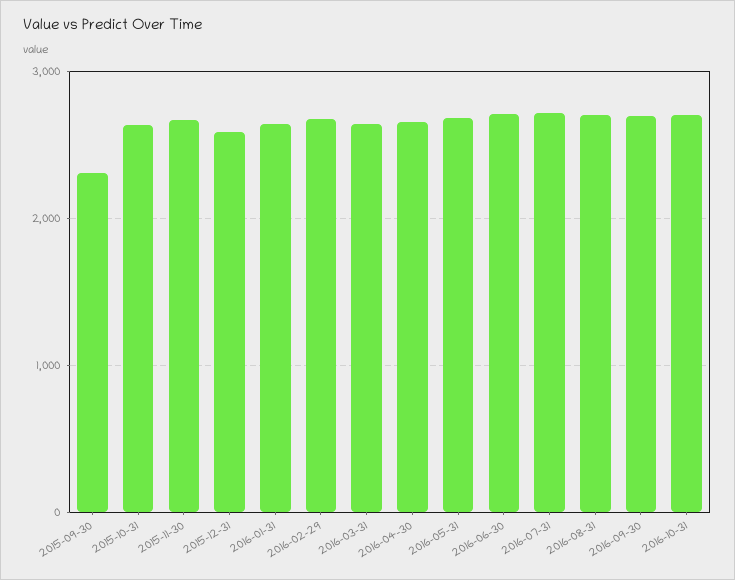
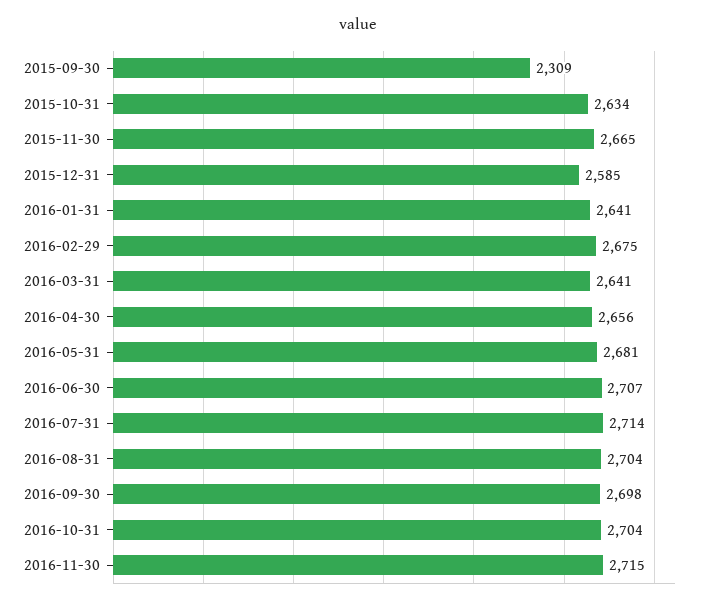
2016-11-30: none -> 2715

